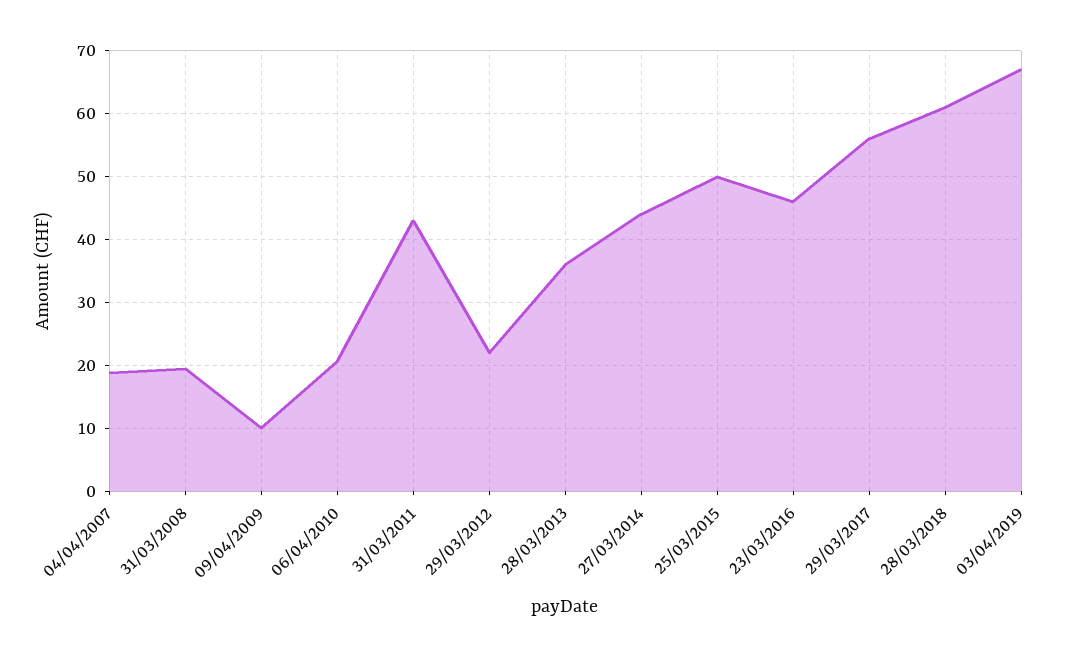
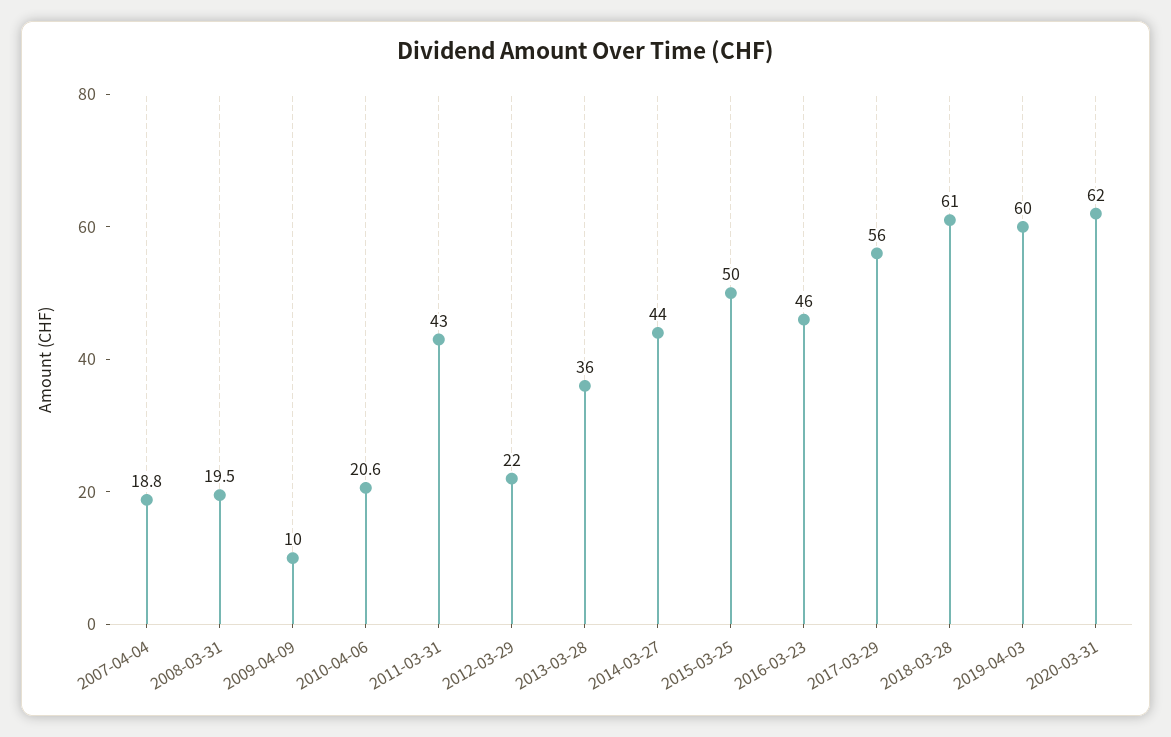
03/04/2019: 67 -> 60
2020-03-31: none -> 62

